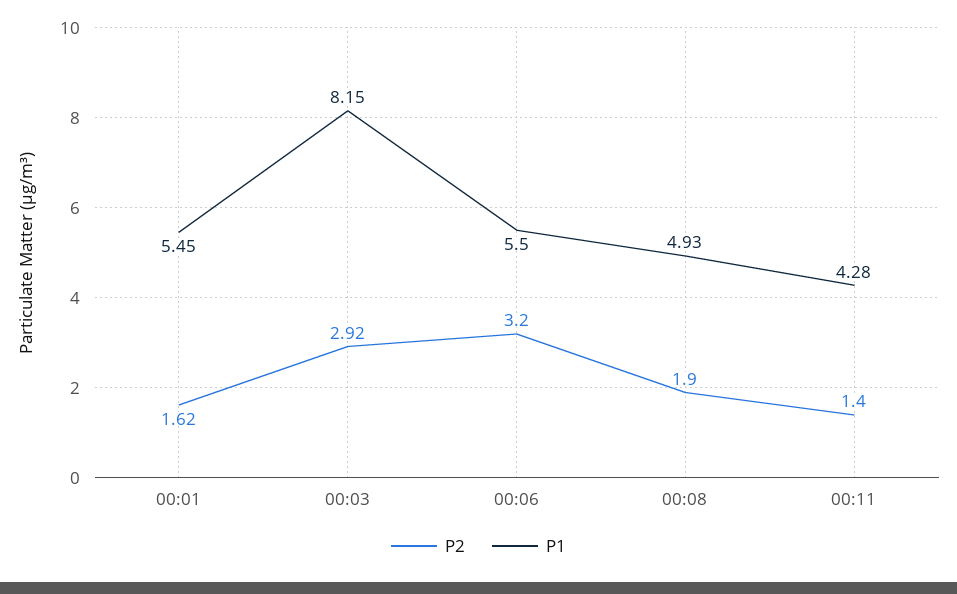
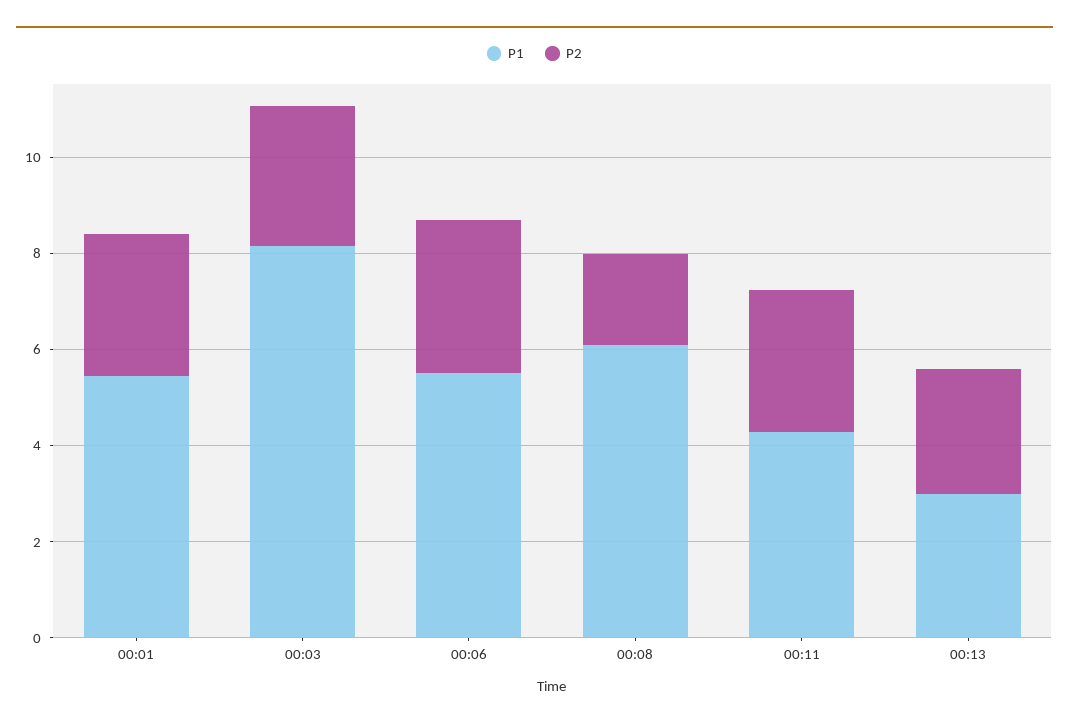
P2, 00:01: 1.62 -> 3
P1, 00:08: 4.93 -> 6
P2, 00:11: 1.4 -> 3
P1, 00:13: none -> 3
P2, 00:13: none -> 2.5

